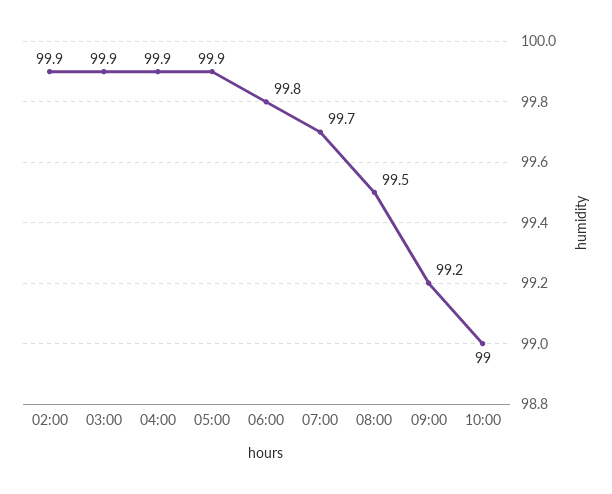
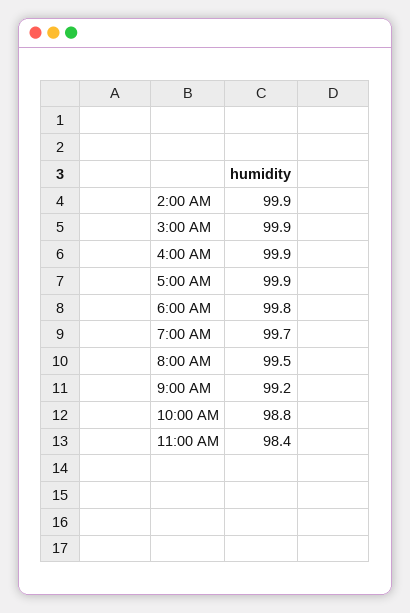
10:00: 99 -> 98.8
11:00 AM: none -> 98.4

